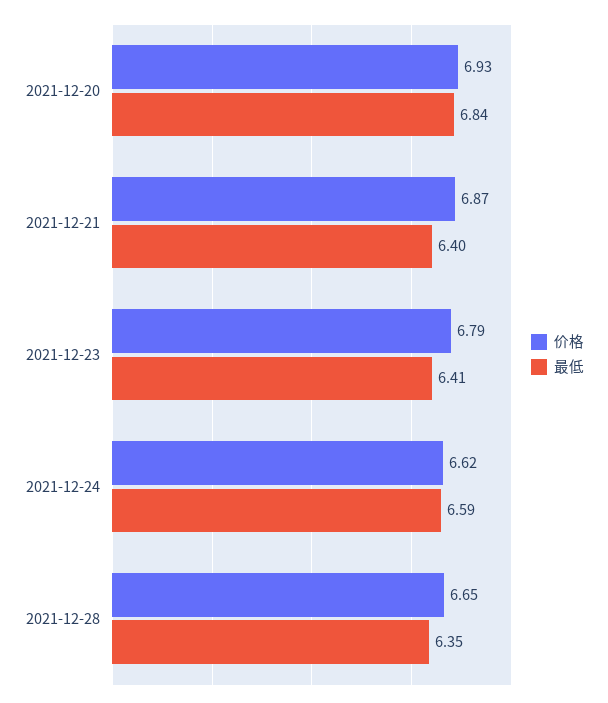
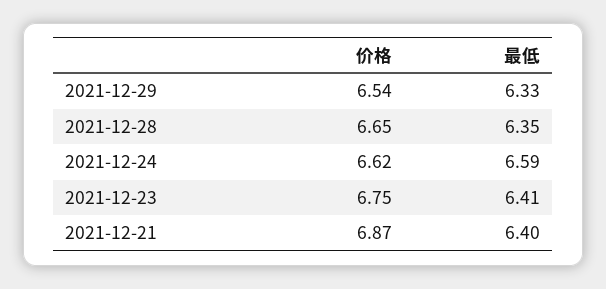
价格, 2021-12-20: 6.93 -> none
最低, 2021-12-20: 6.84 -> none
价格, 2021-12-23: 6.79 -> 6.75
价格, 2021-12-29: none -> 6.54
最低, 2021-12-29: none -> 6.33

